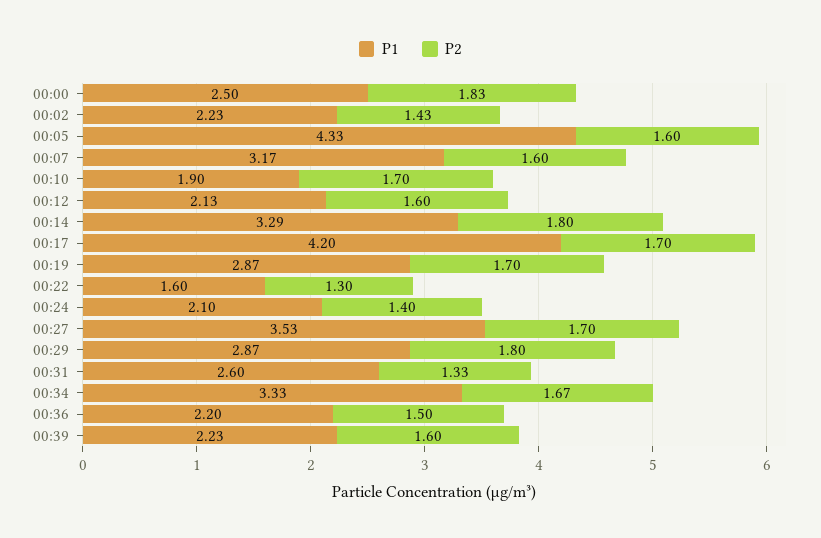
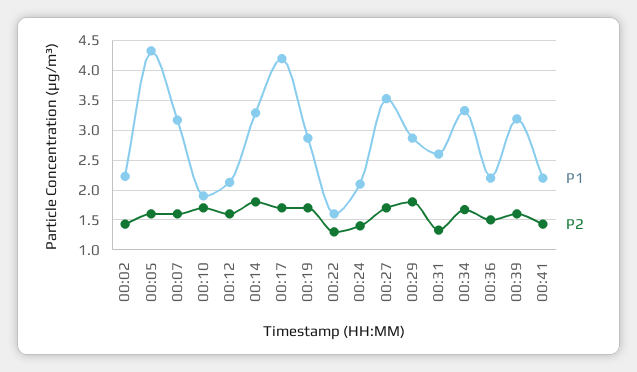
P1, 00:00: 2.5 -> none
P2, 00:00: 1.83 -> none
P1, 00:39: 2.23 -> 3.25
P1, 00:41: none -> 2.25
P2, 00:41: none -> 1.5

